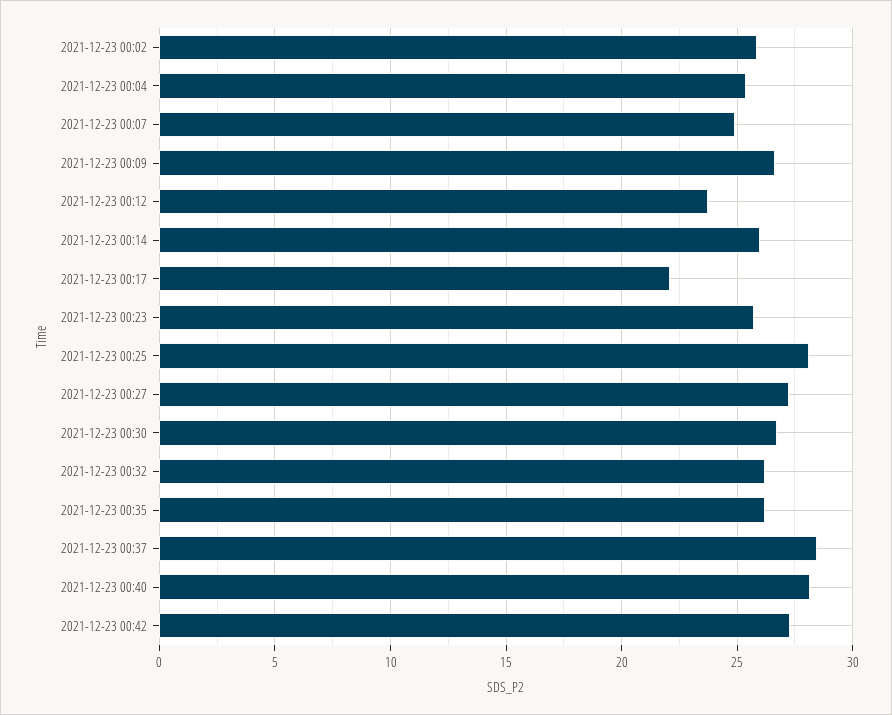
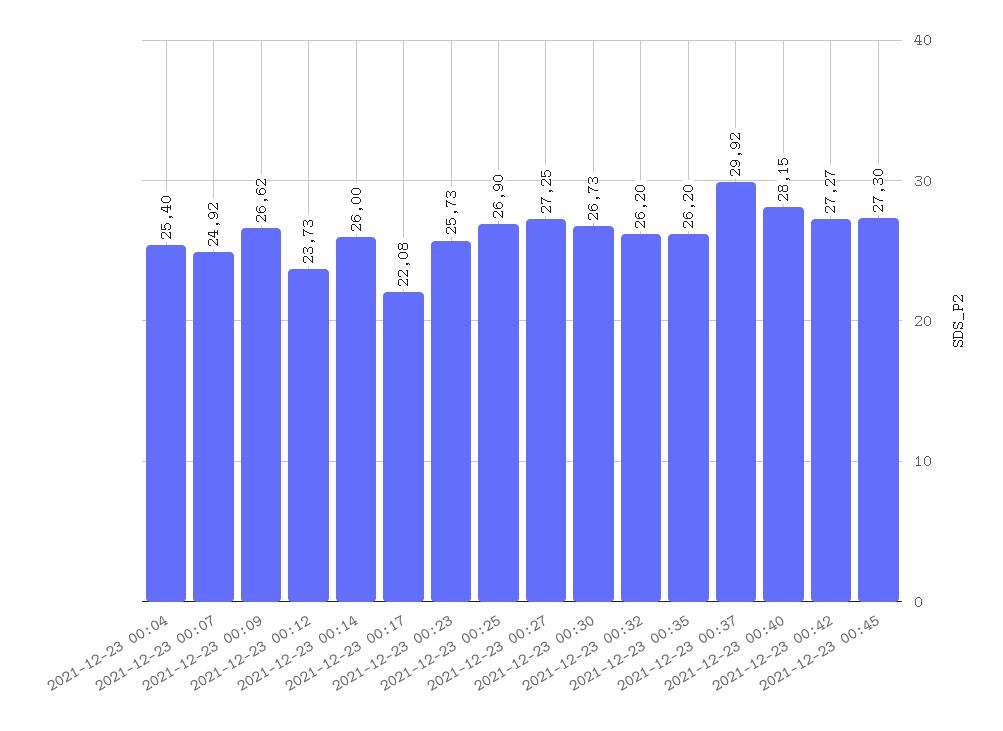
2021-12-23 00:02: 26 -> none
2021-12-23 00:25: 28 -> 26.9
2021-12-23 00:37: 28.5 -> 29.92
2021-12-23 00:45: none -> 27.3

